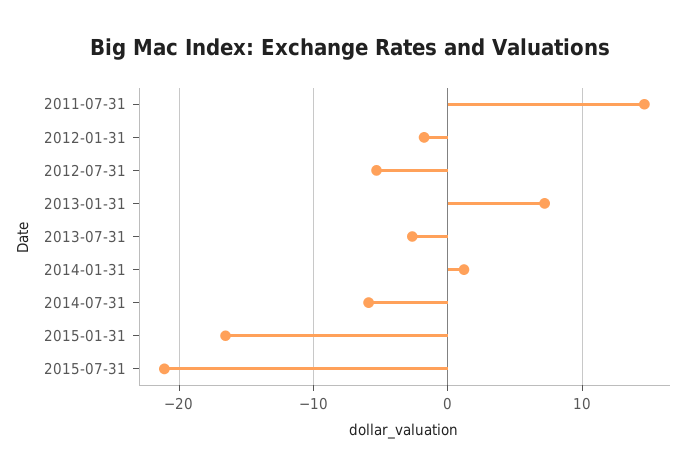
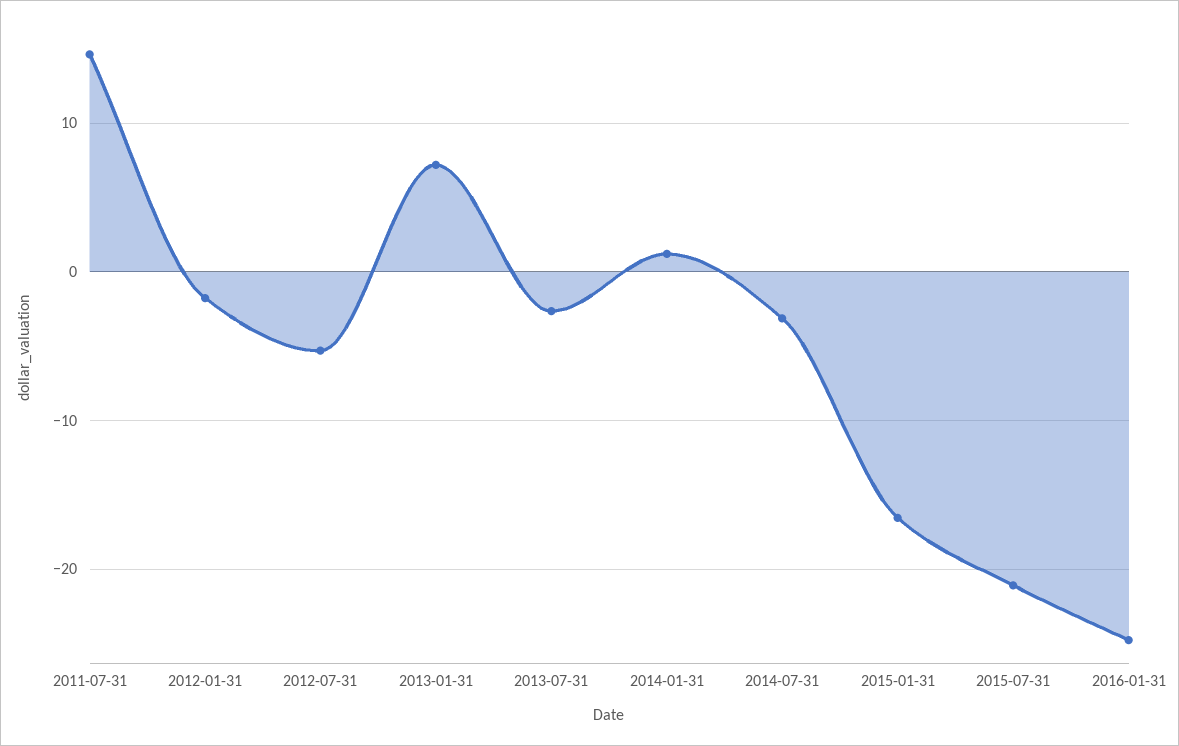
2014-07-31: -6 -> -3
2016-01-31: none -> -25

